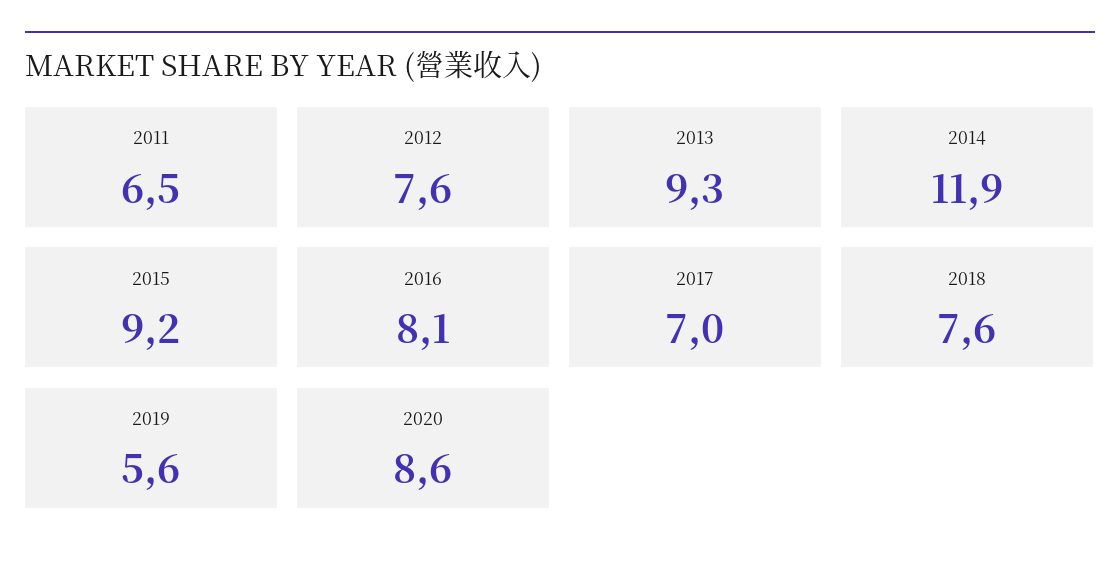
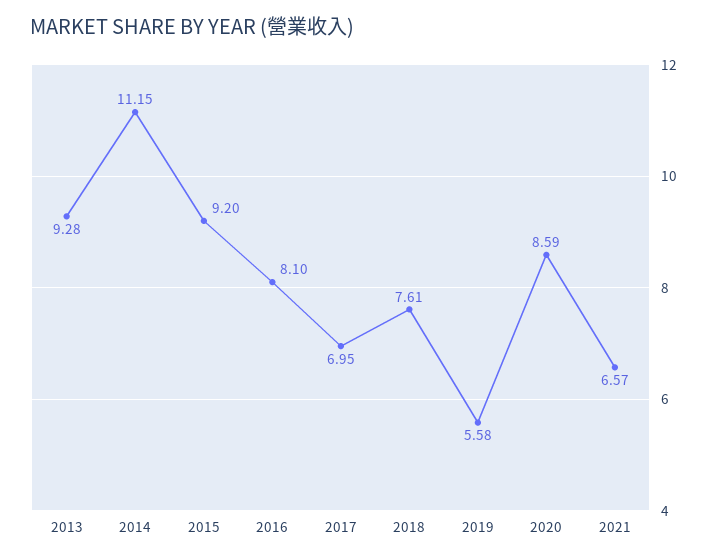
2011: 6.5 -> none
2012: 7.6 -> none
2014: 11.9 -> 11.15
2021: none -> 6.57

